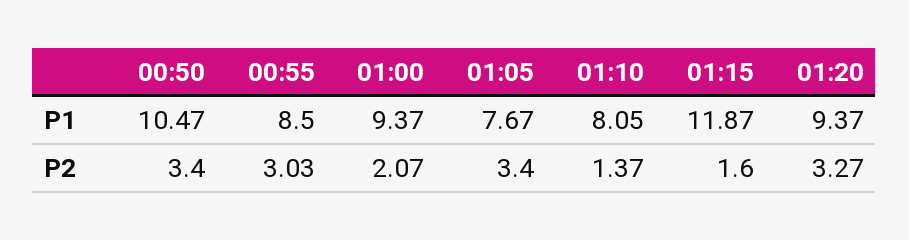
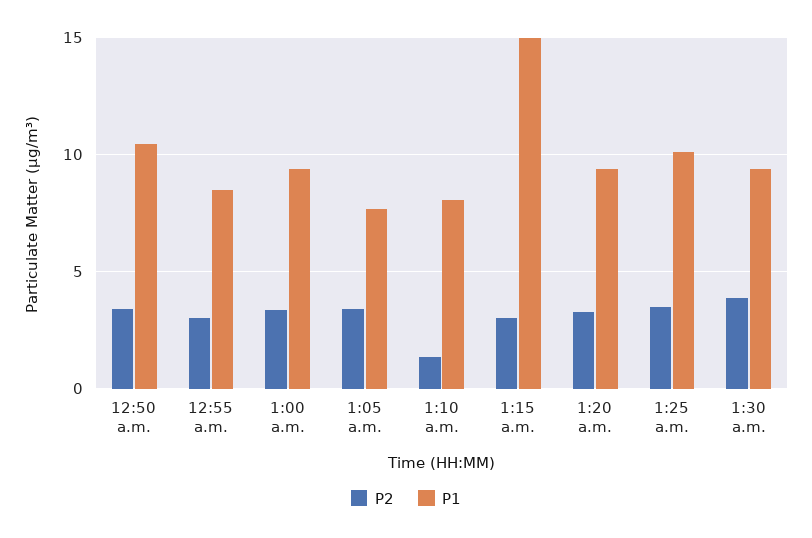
P1, 01:15: 11.87 -> 15
P2, 01:00: 2.07 -> 3.5
P2, 01:15: 1.6 -> 3
P2, 1:25 a.m.: none -> 3.5
P1, 1:25 a.m.: none -> 10
P2, 1:30 a.m.: none -> 4
P1, 1:30 a.m.: none -> 9.5

